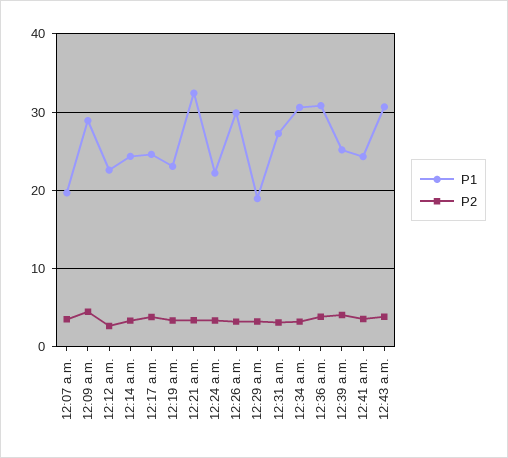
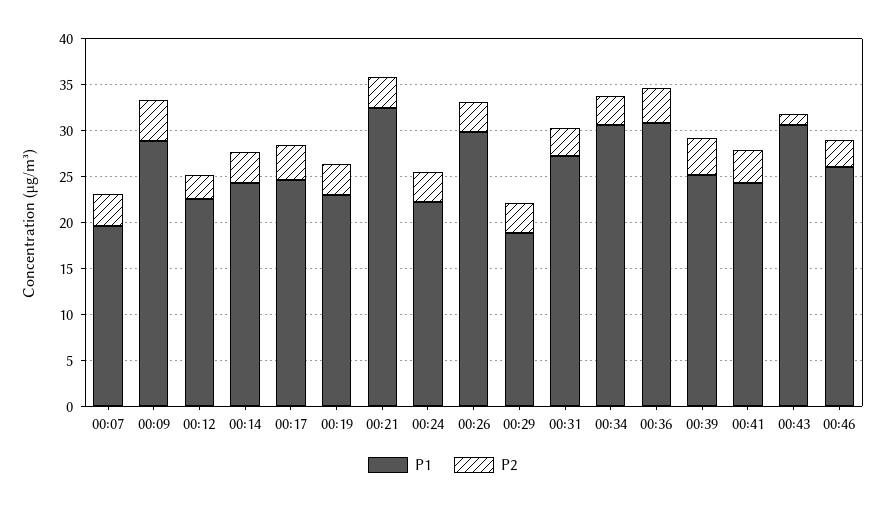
P2, 12:43 a.m.: 4 -> 1
P1, 00:46: none -> 26
P2, 00:46: none -> 3

